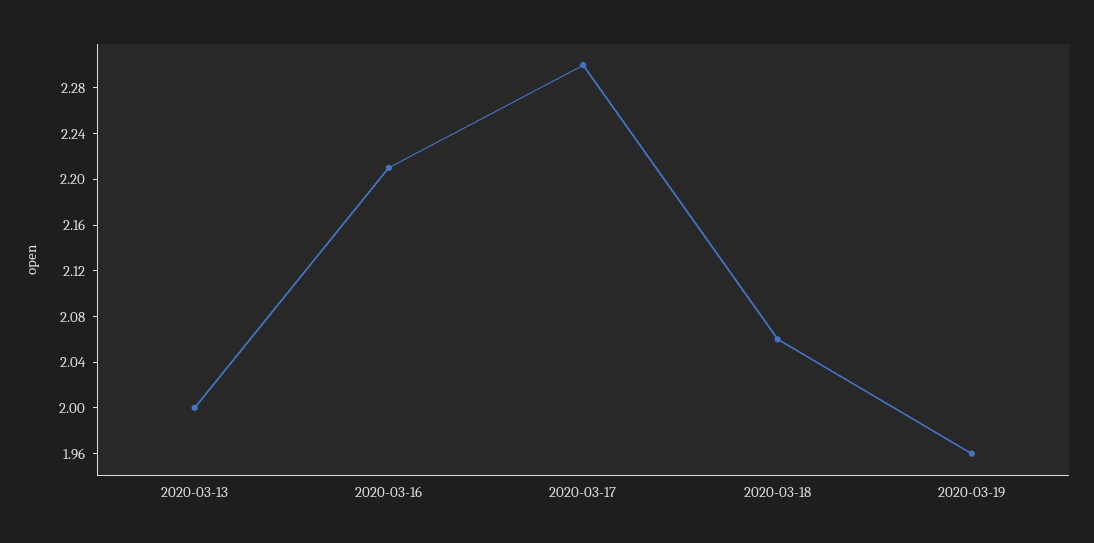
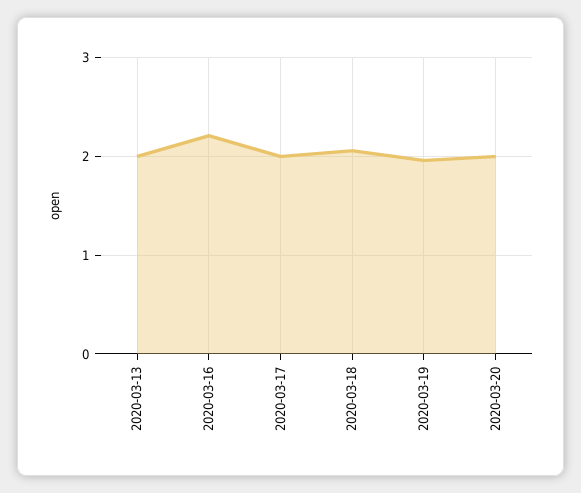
2020-03-17: 2.3 -> 2
2020-03-20: none -> 2

